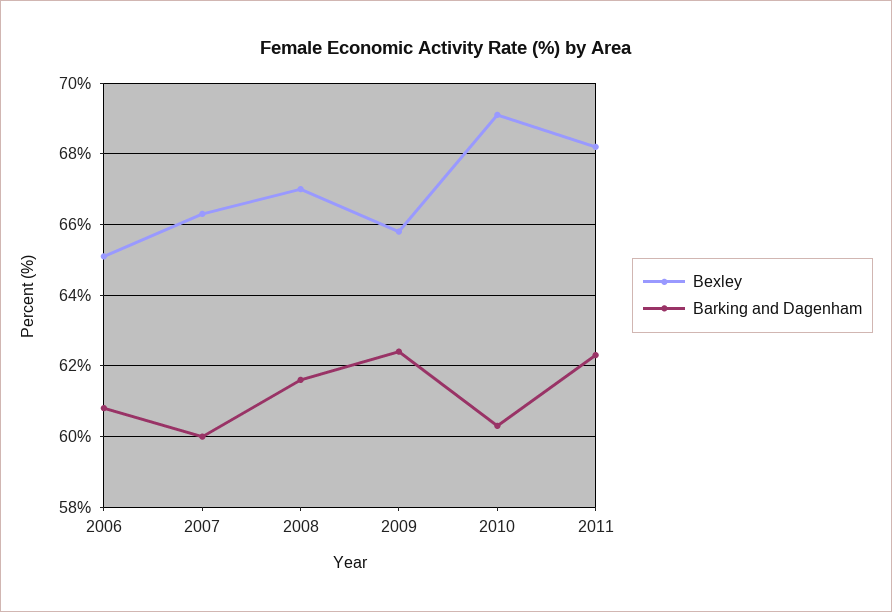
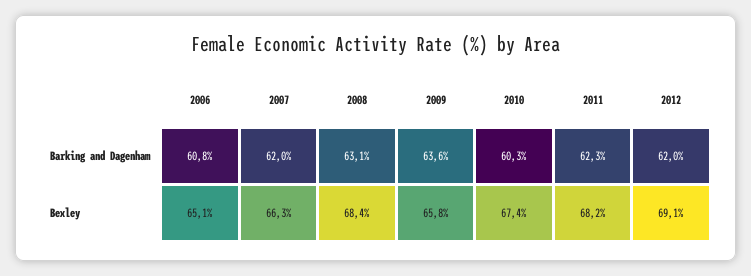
Barking and Dagenham, 2007: 60 -> 62
Bexley, 2008: 67 -> 68.4
Barking and Dagenham, 2008: 61.5 -> 63.1
Barking and Dagenham, 2009: 62.5 -> 63.6
Bexley, 2010: 69 -> 67.4
Barking and Dagenham, 2012: none -> 62
Bexley, 2012: none -> 69.1

